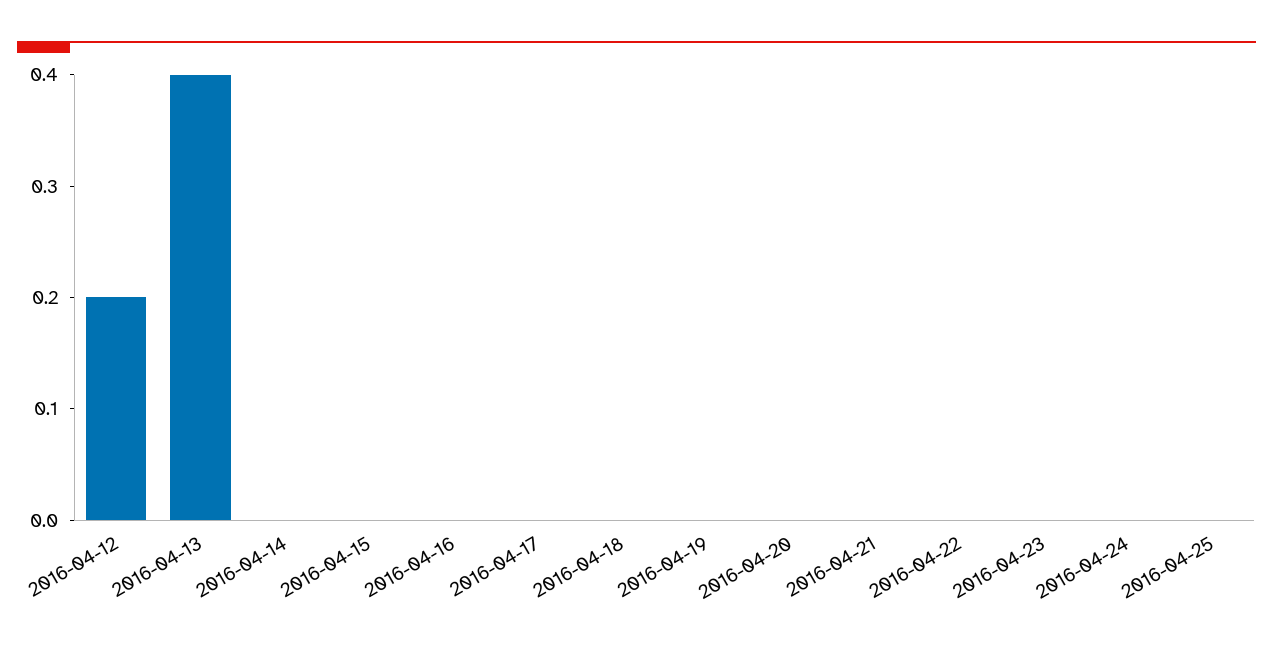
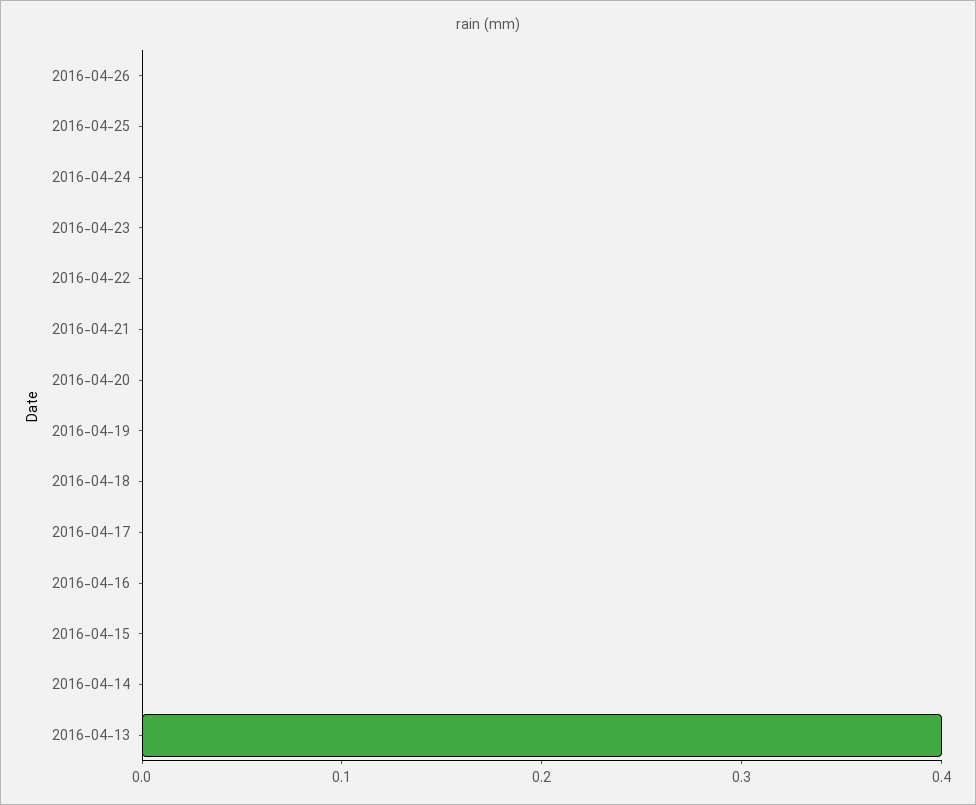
2016-04-12: 0.2 -> none
2016-04-26: none -> 0

